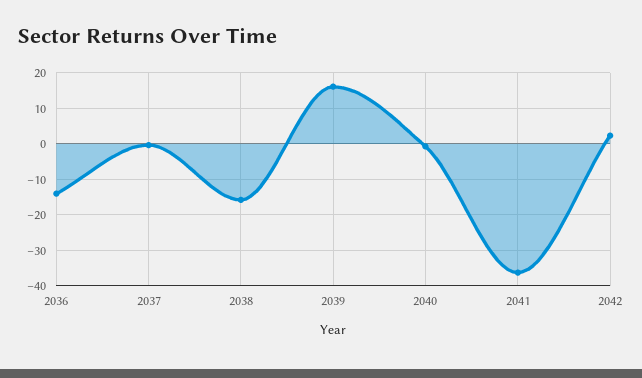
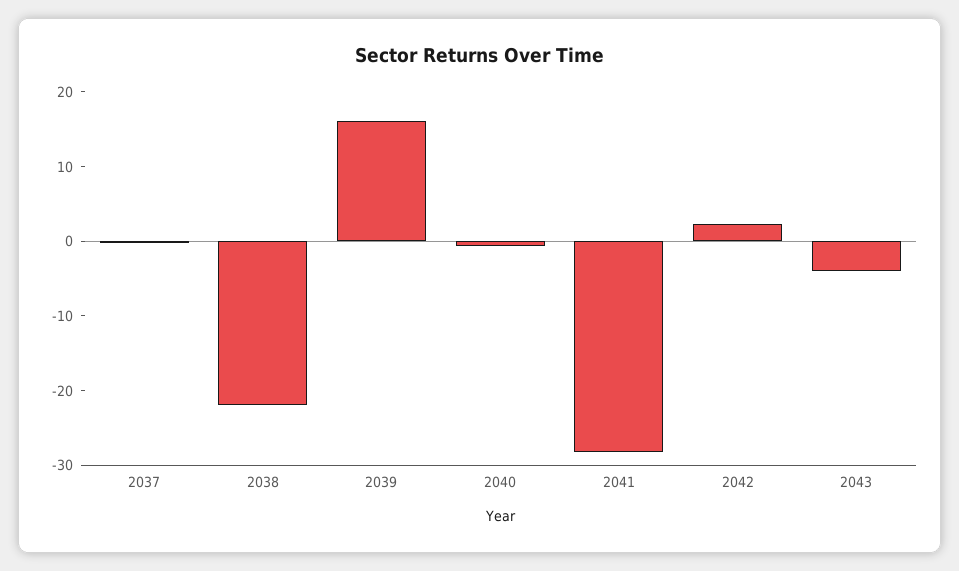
2036: -14 -> none
2038: -16 -> -22
2041: -36 -> -28
2043: none -> -4

